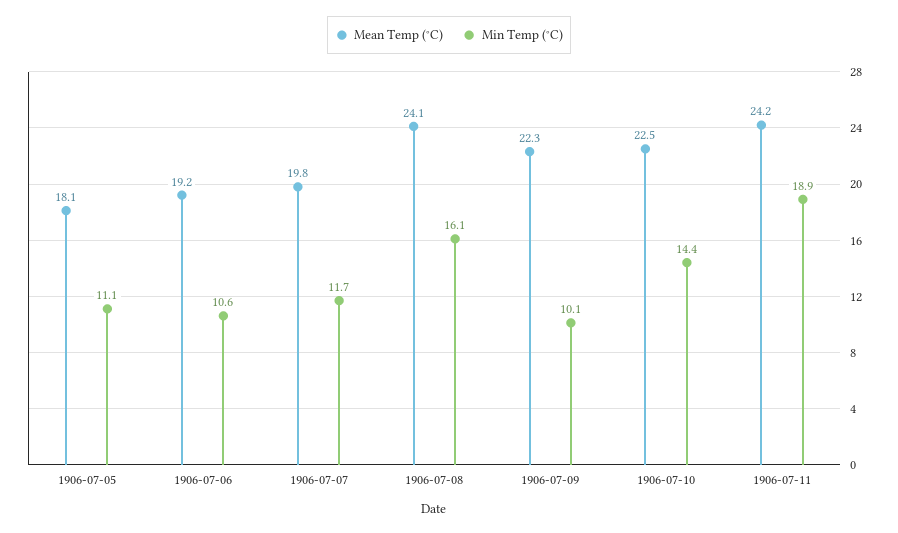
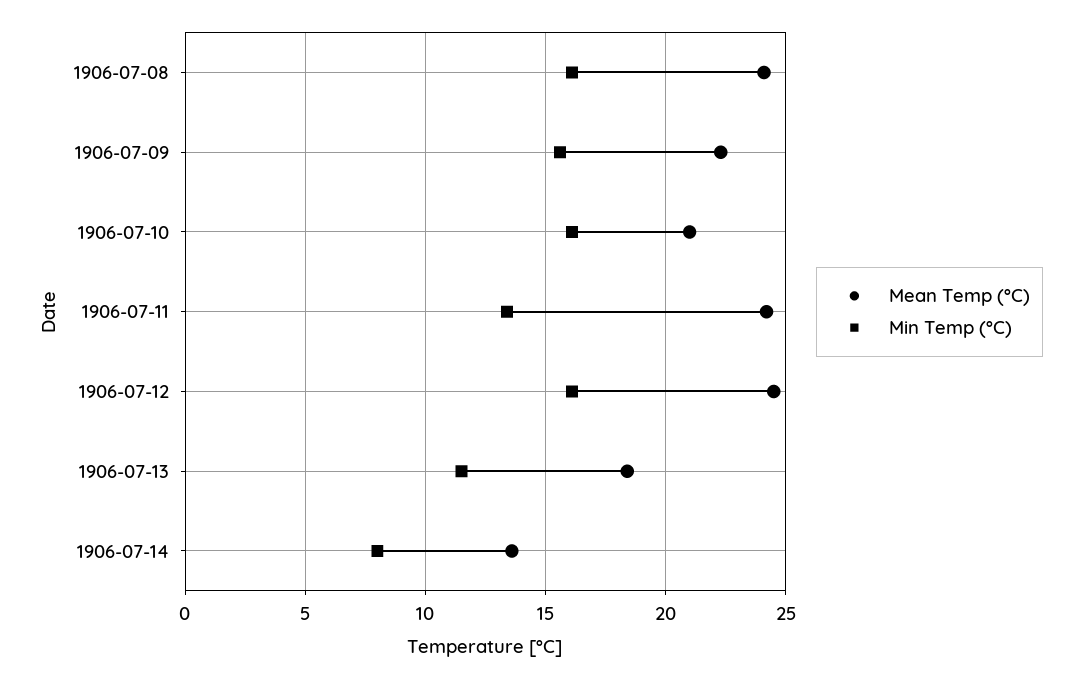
Mean Temp (°C), 1906-07-05: 18.1 -> none
Min Temp (°C), 1906-07-05: 11.1 -> none
Mean Temp (°C), 1906-07-06: 19.2 -> none
Min Temp (°C), 1906-07-06: 10.6 -> none
Mean Temp (°C), 1906-07-07: 19.8 -> none
Min Temp (°C), 1906-07-07: 11.7 -> none
Min Temp (°C), 1906-07-09: 10.1 -> 15.5
Mean Temp (°C), 1906-07-10: 22.5 -> 21
Min Temp (°C), 1906-07-10: 14.4 -> 16
Min Temp (°C), 1906-07-11: 18.9 -> 13.5
Mean Temp (°C), 1906-07-12: none -> 24.5
Min Temp (°C), 1906-07-12: none -> 16
Mean Temp (°C), 1906-07-13: none -> 18.5
Min Temp (°C), 1906-07-13: none -> 11.5
Mean Temp (°C), 1906-07-14: none -> 13.5
Min Temp (°C), 1906-07-14: none -> 8

